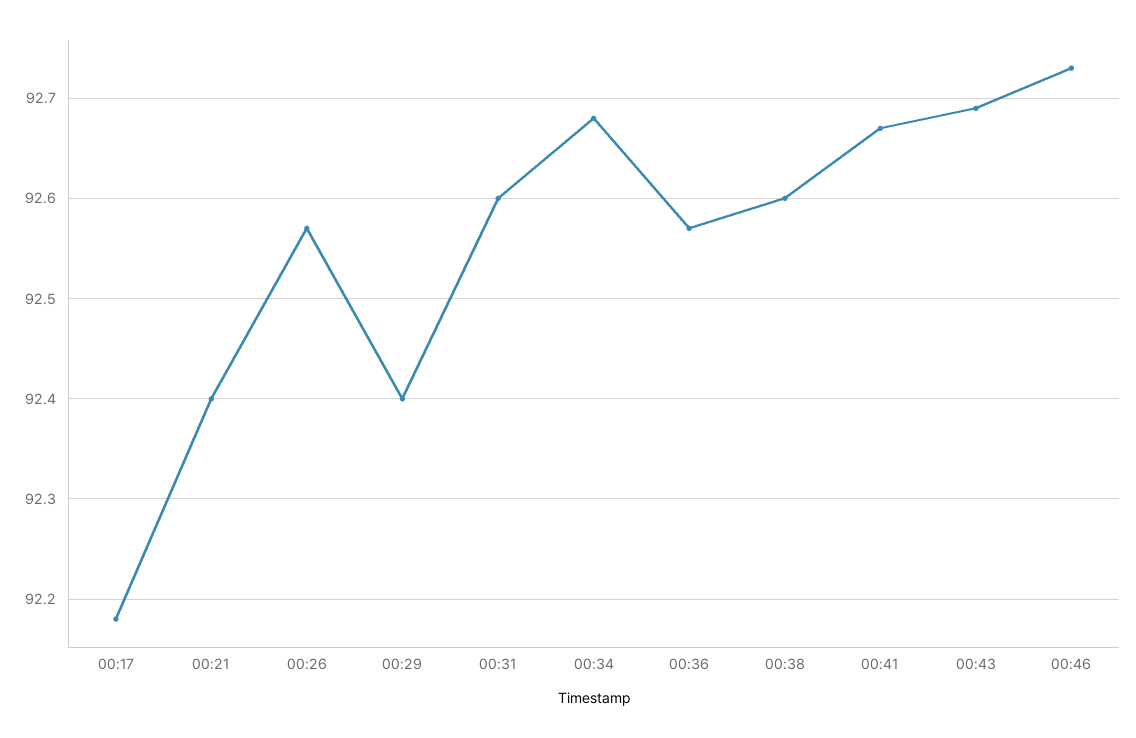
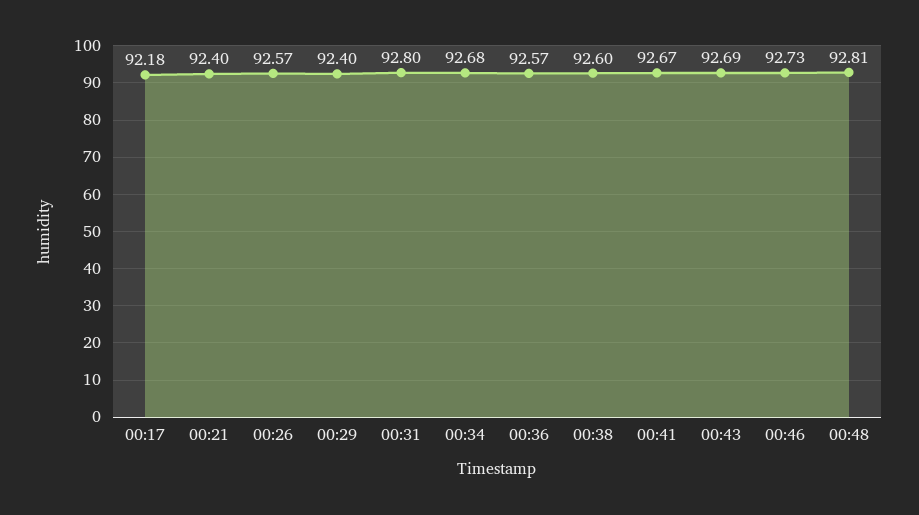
00:31: 92.6 -> 92.8
00:48: none -> 92.81

